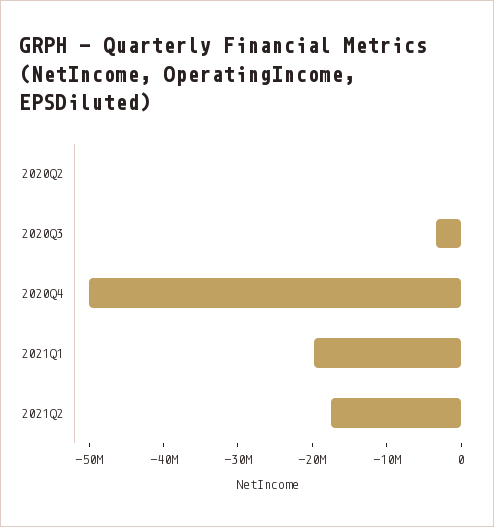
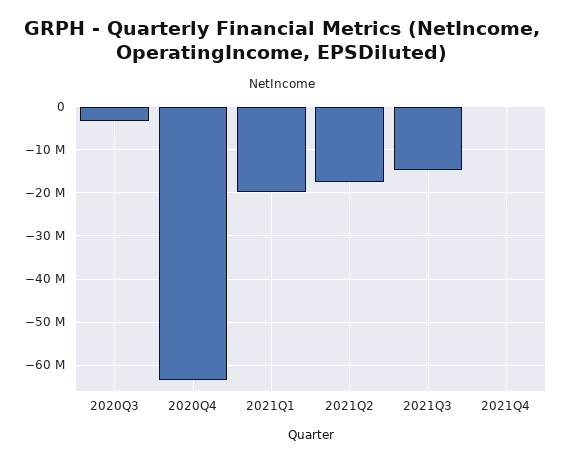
2020Q2: 0 -> none
2020Q4: -50000000 -> -64000000
2021Q3: none -> -14000000
2021Q4: none -> 0

